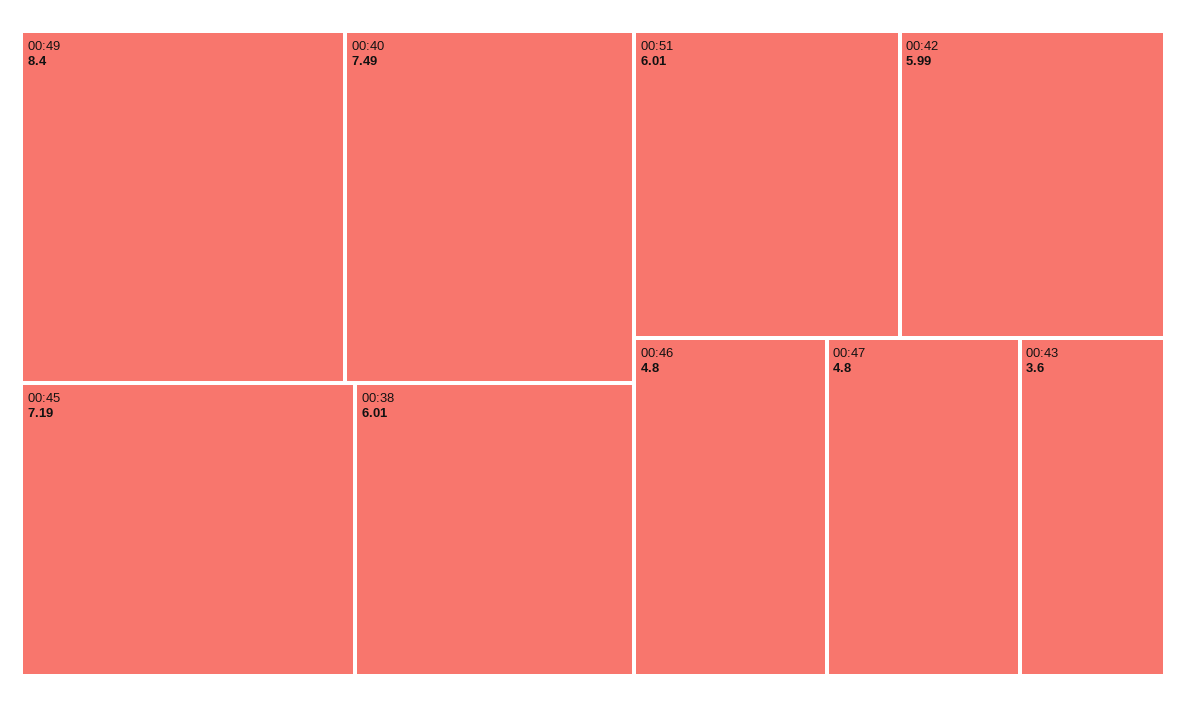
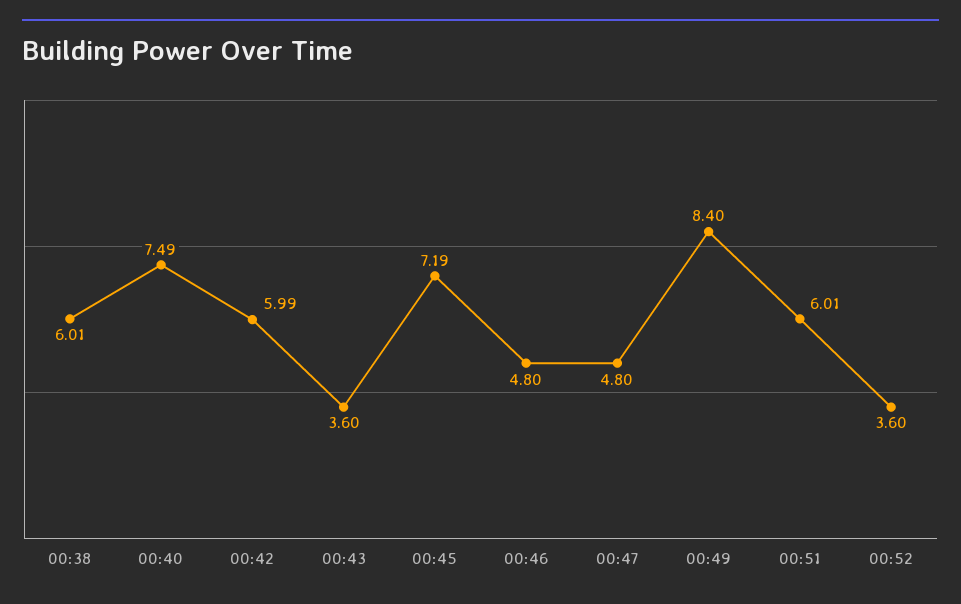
00:52: none -> 3.6

